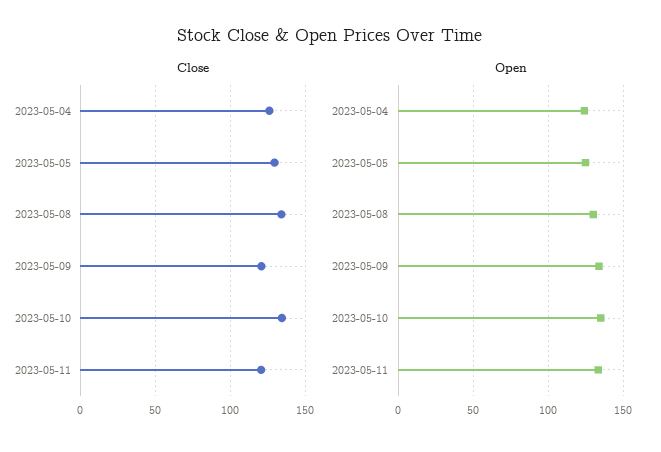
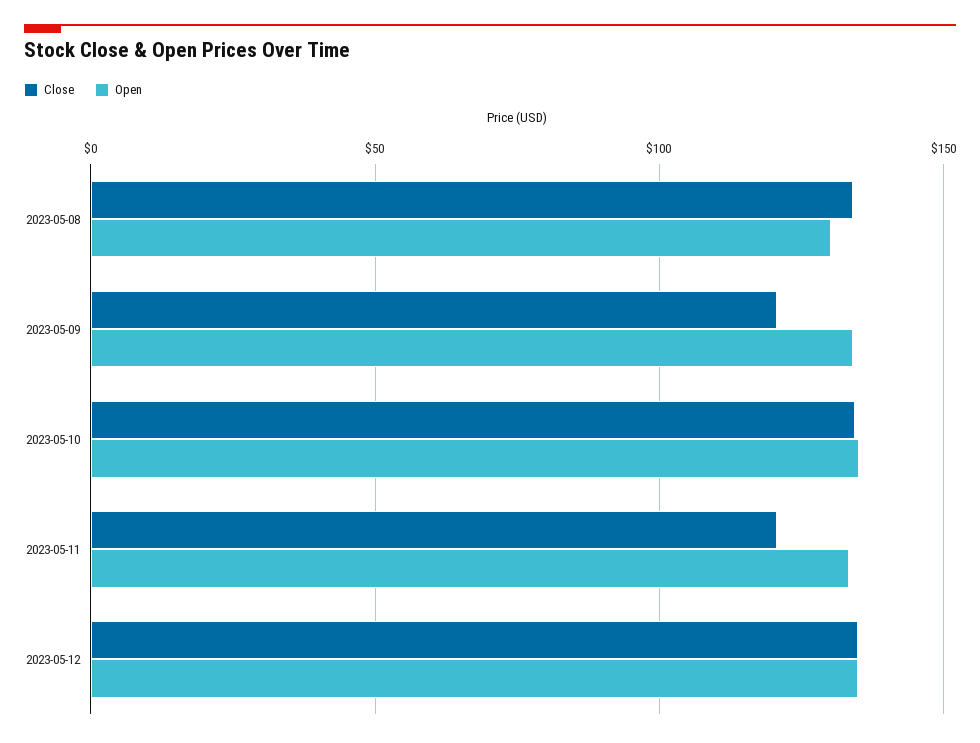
Close, 2023-05-04: 125 -> none
Close, 2023-05-05: 130 -> none
Open, 2023-05-04: 125 -> none
Open, 2023-05-05: 125 -> none
Close, 2023-05-12: none -> 135
Open, 2023-05-12: none -> 135

